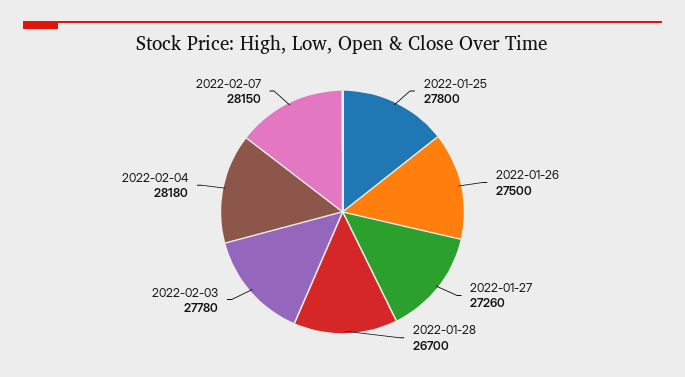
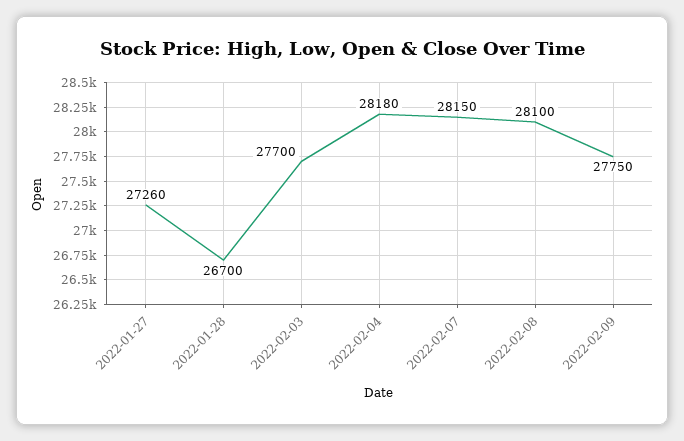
2022-01-25: 27800 -> none
2022-01-26: 27500 -> none
2022-02-03: 27780 -> 27700
2022-02-08: none -> 28100
2022-02-09: none -> 27750

